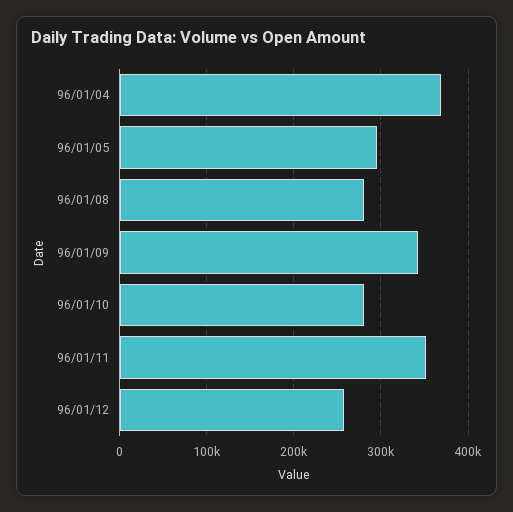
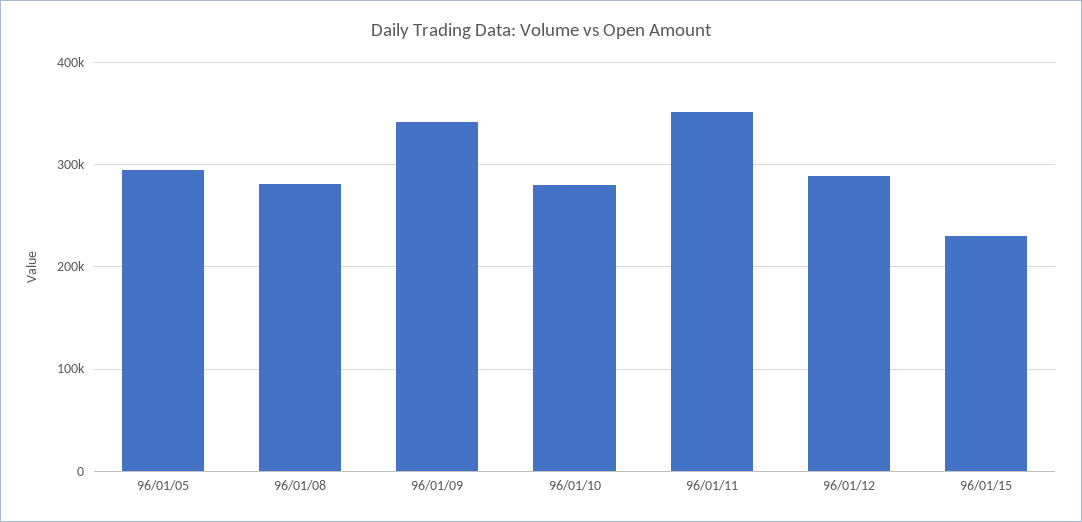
96/01/04: 370000 -> none
96/01/12: 260000 -> 290000
96/01/15: none -> 230000

